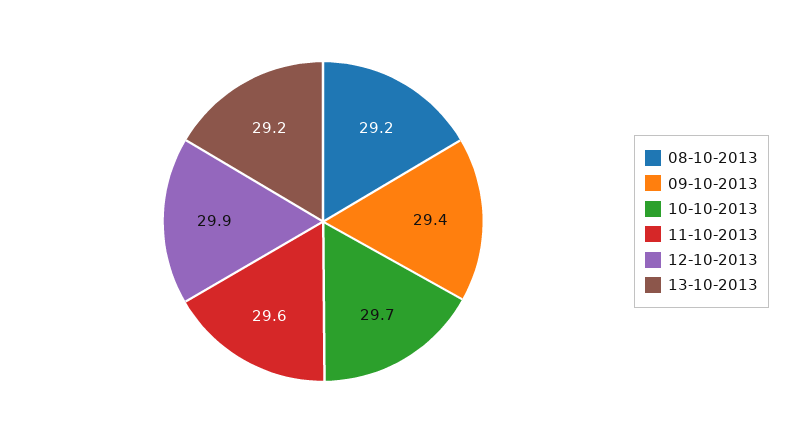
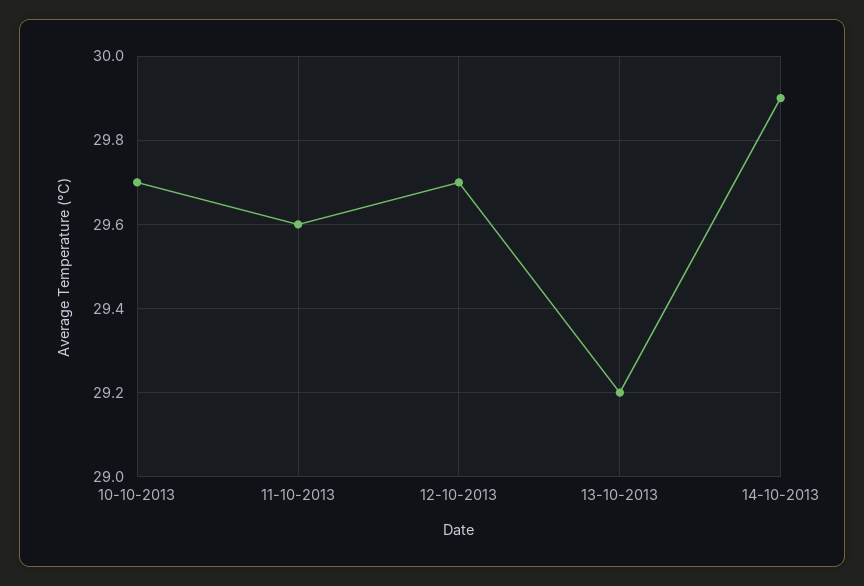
08-10-2013: 29.2 -> none
09-10-2013: 29.4 -> none
12-10-2013: 29.9 -> 29.7
14-10-2013: none -> 29.9

